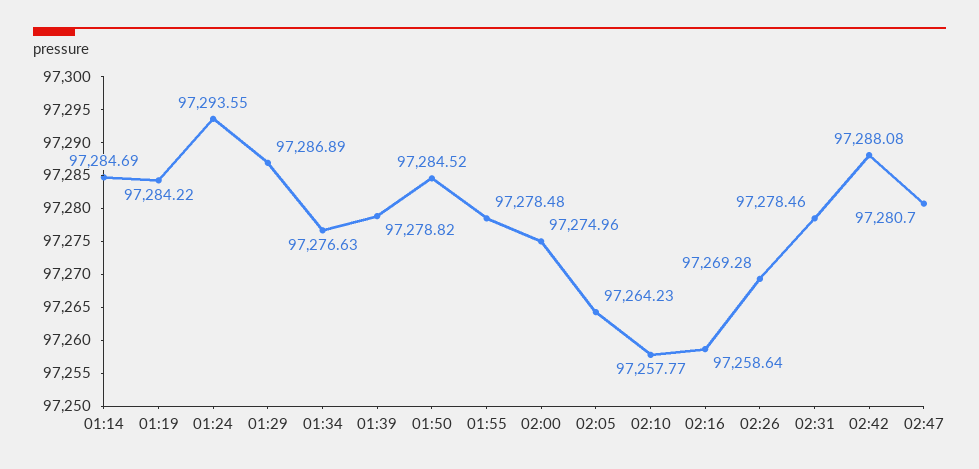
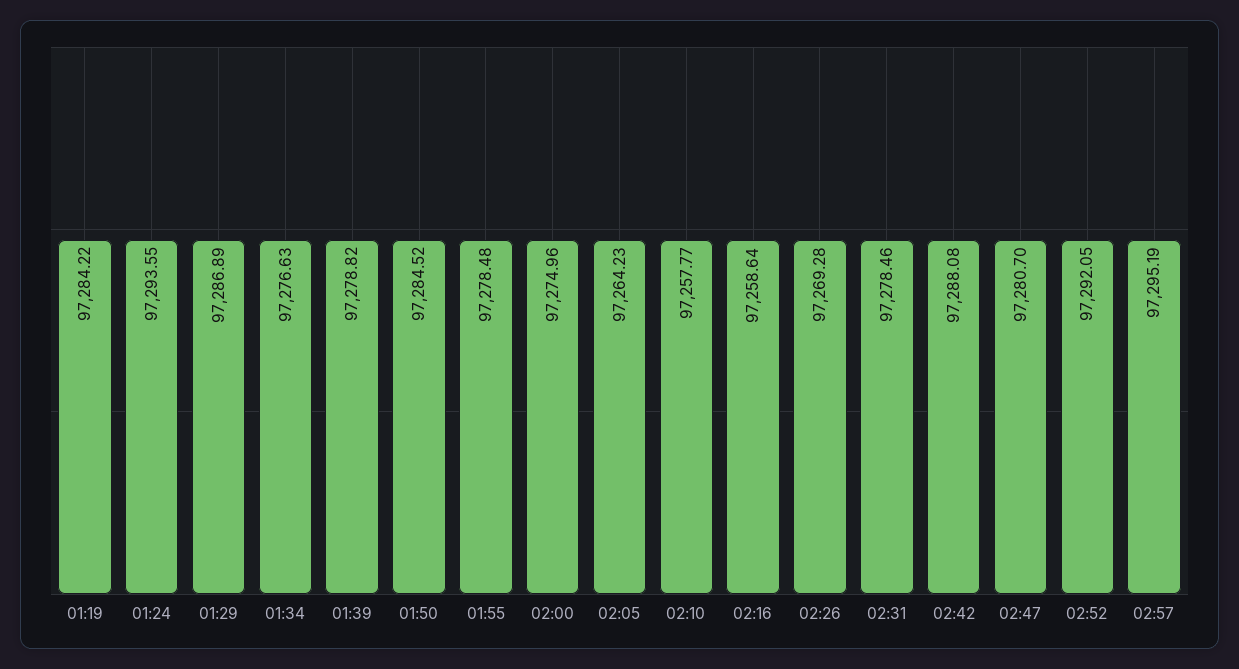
01:14: 97284.69 -> none
02:52: none -> 97292.05
02:57: none -> 97295.19

